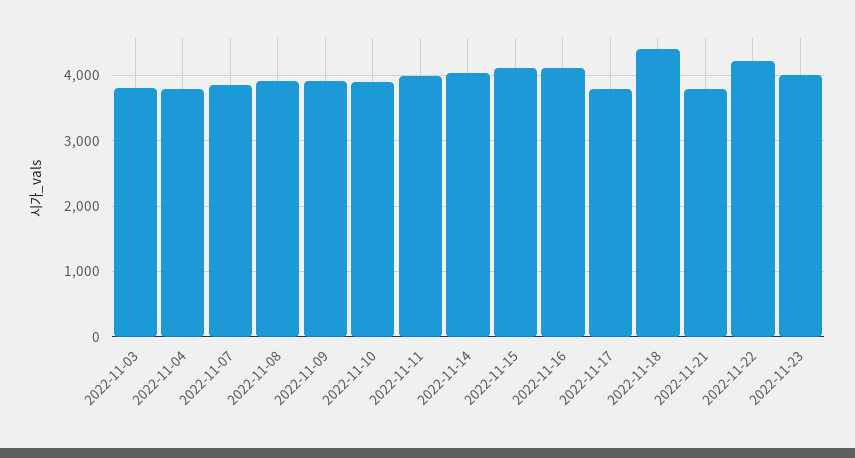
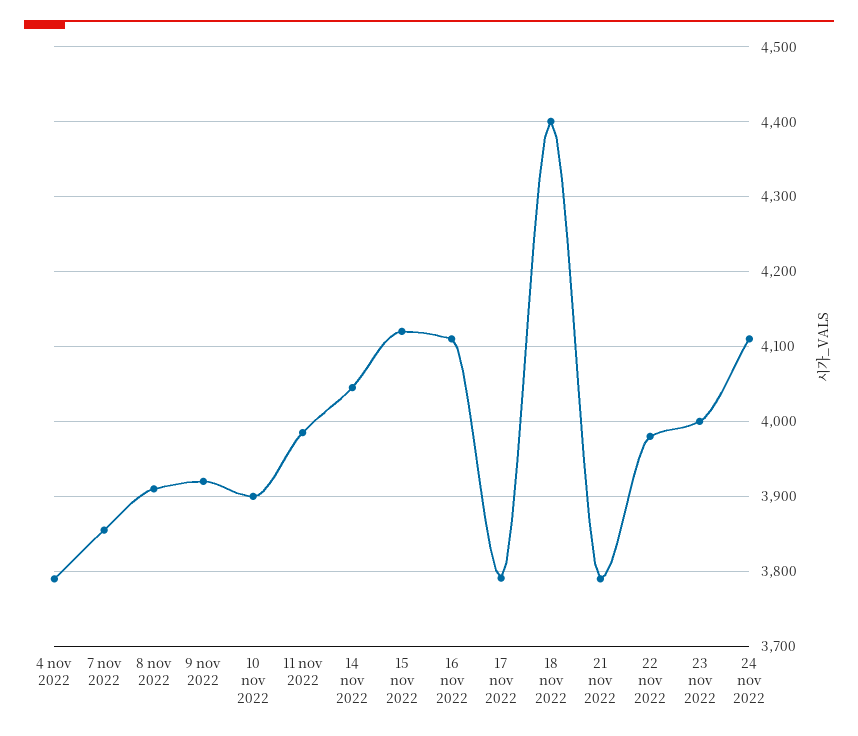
2022-11-03: 3800 -> none
2022-11-22: 4200 -> 3980
24 nov 2022: none -> 4110

